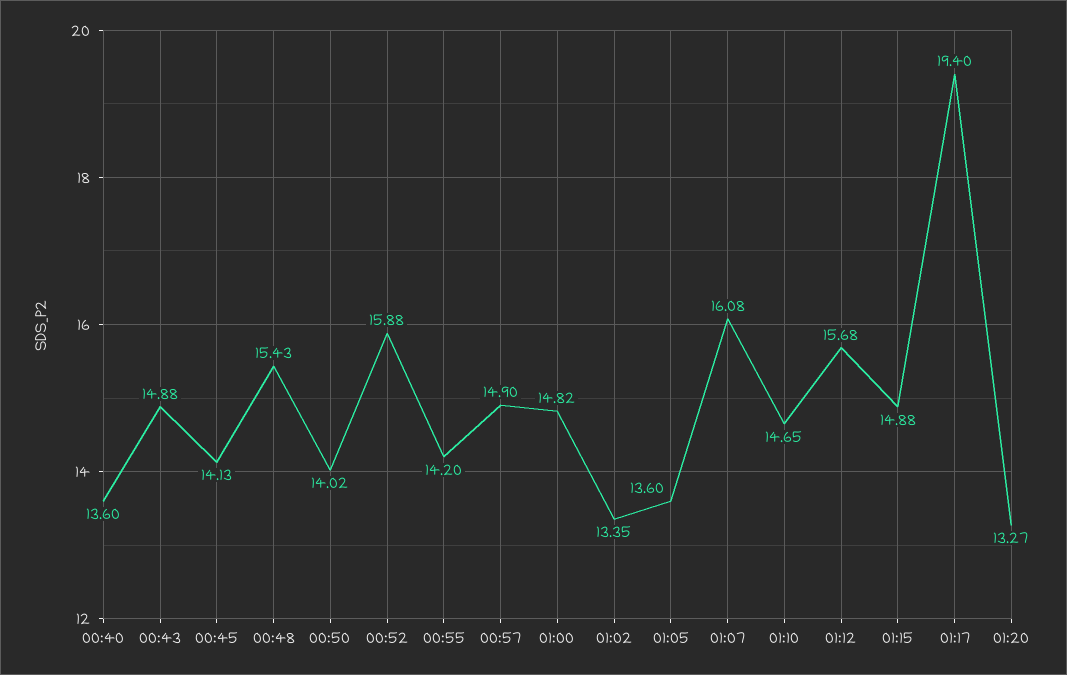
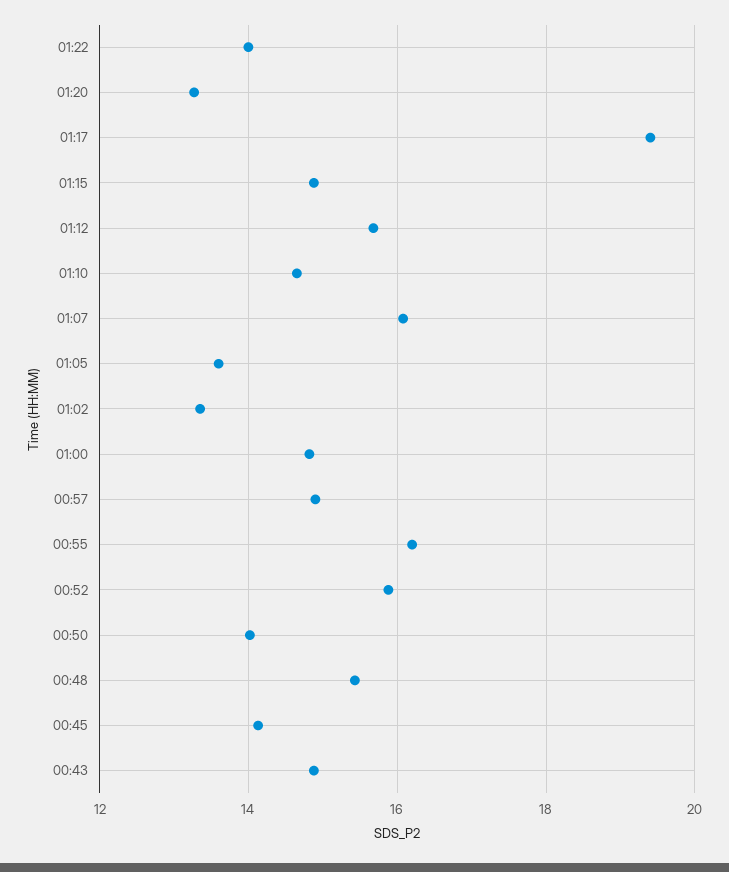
00:40: 13.6 -> none
00:55: 14.2 -> 16.2
01:22: none -> 14

